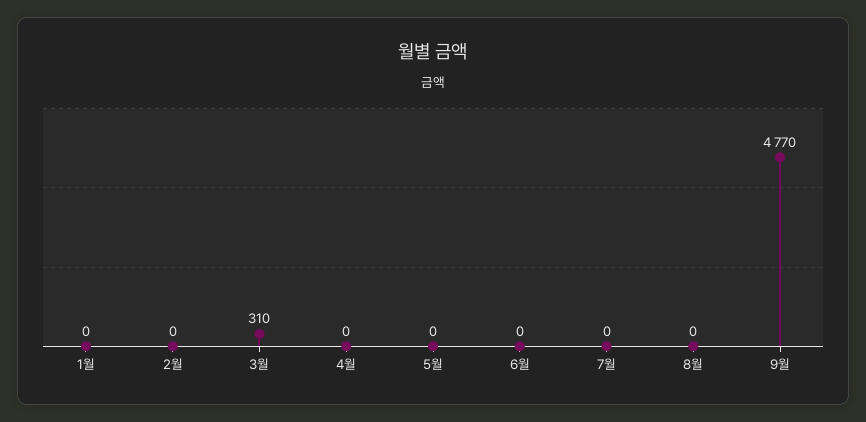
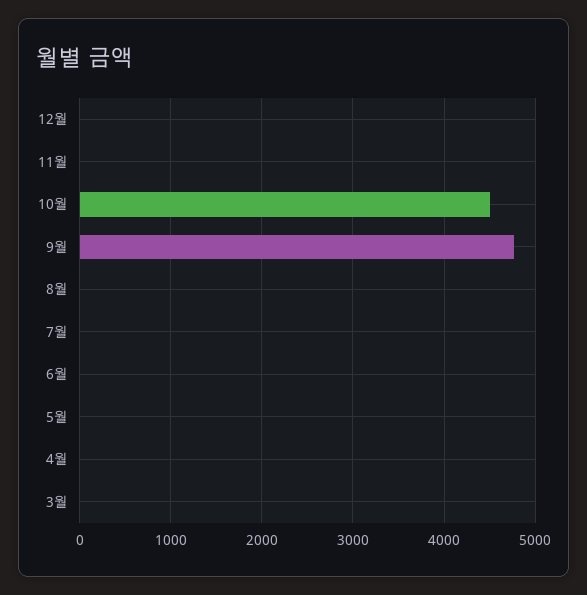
1월: 0 -> none
2월: 0 -> none
3월: 310 -> 0
12월: none -> 0
11월: none -> 0
10월: none -> 4500

